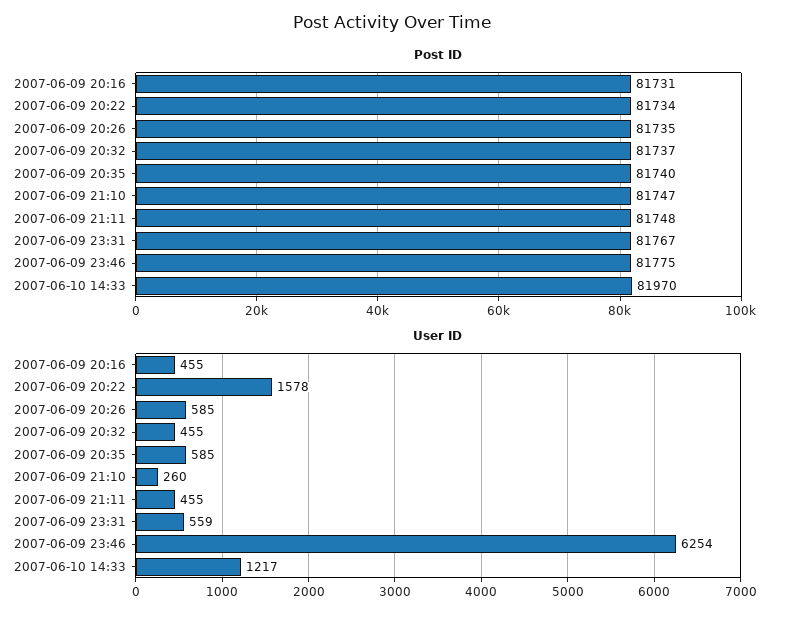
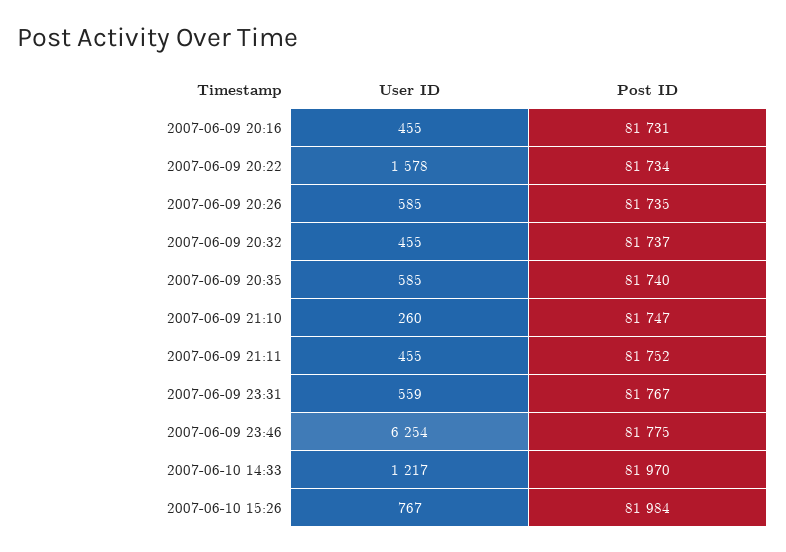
Post ID, 2007-06-09 21:11: 81748 -> 81752
User ID, 2007-06-10 15:26: none -> 767
Post ID, 2007-06-10 15:26: none -> 81984

